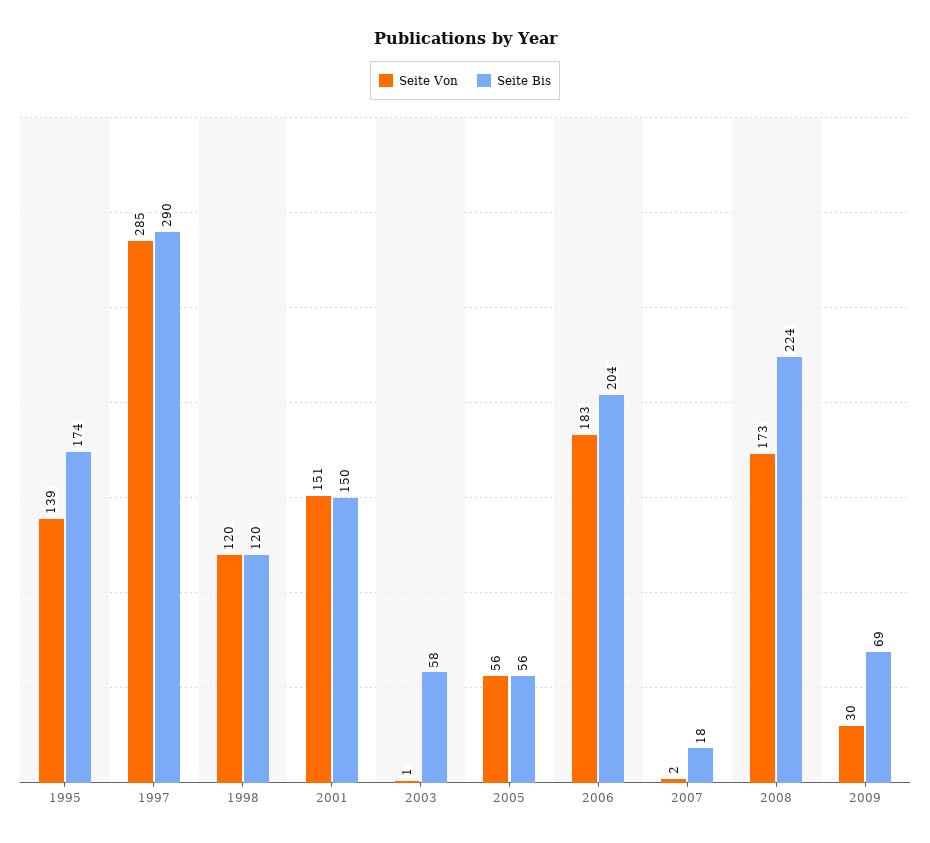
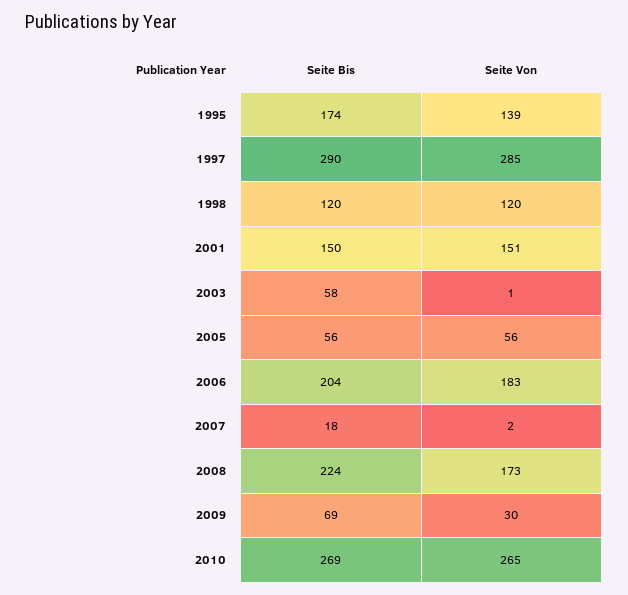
Seite Bis, 2010: none -> 269
Seite Von, 2010: none -> 265

